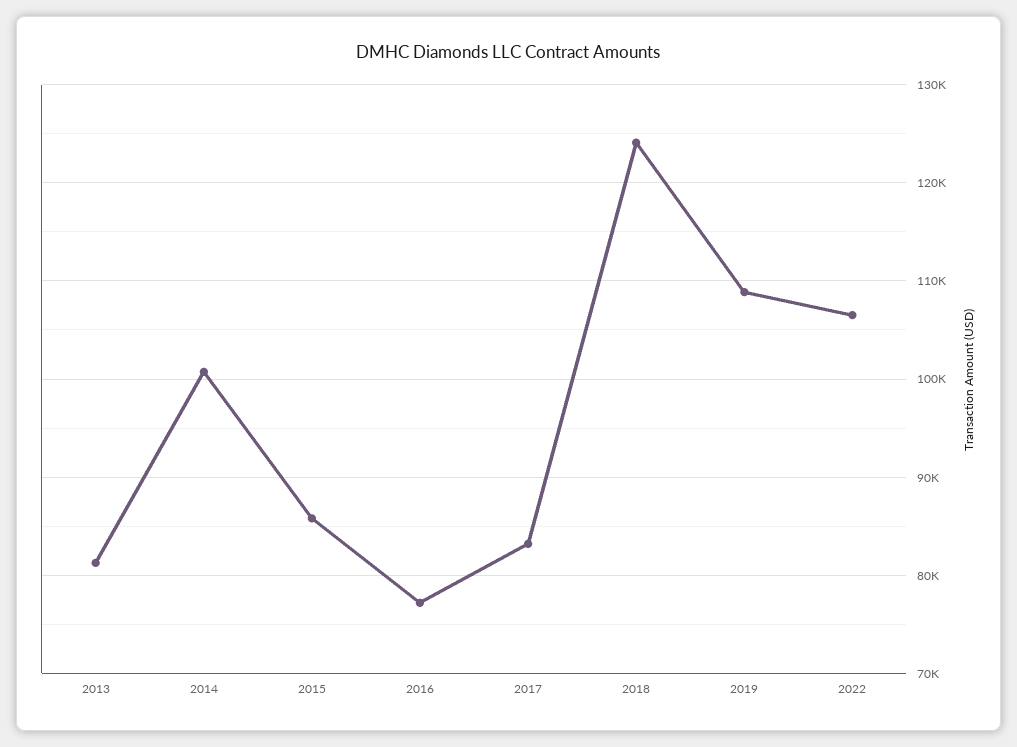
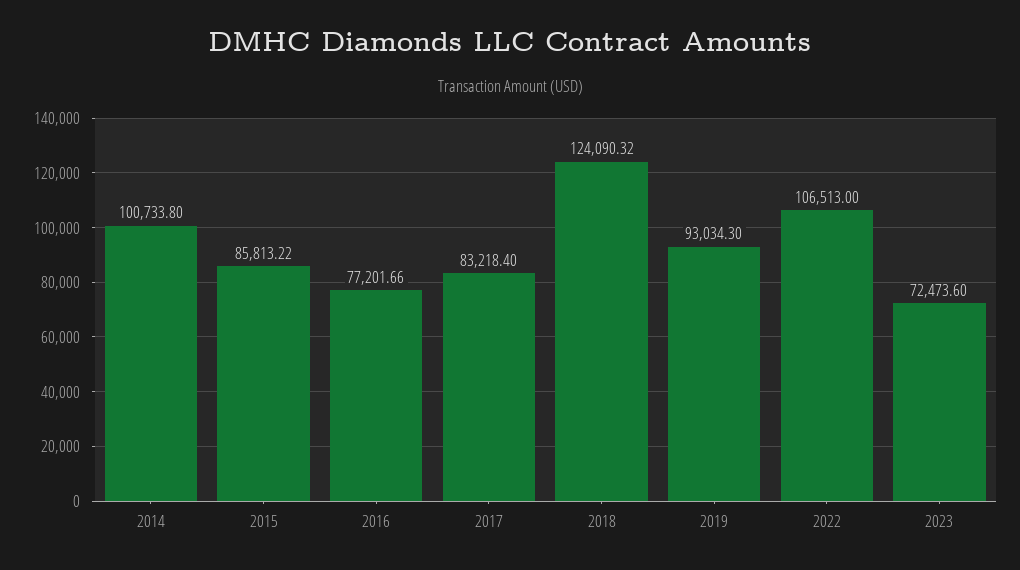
2013: 81000 -> none
2019: 109000 -> 93034.3
2023: none -> 72473.6

